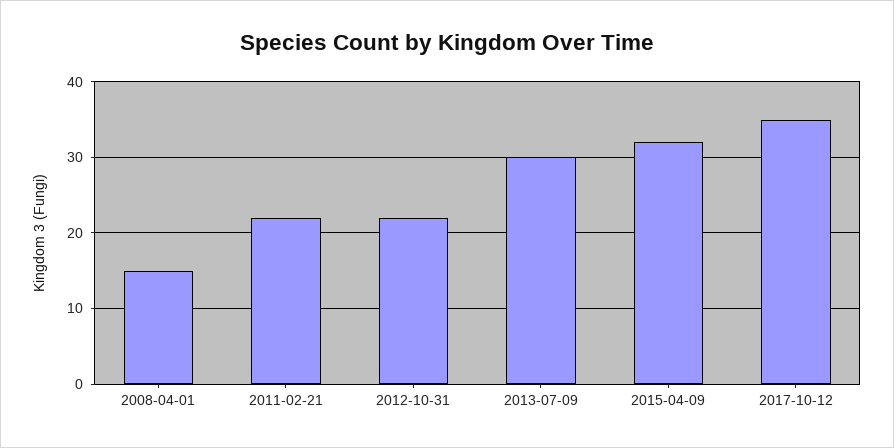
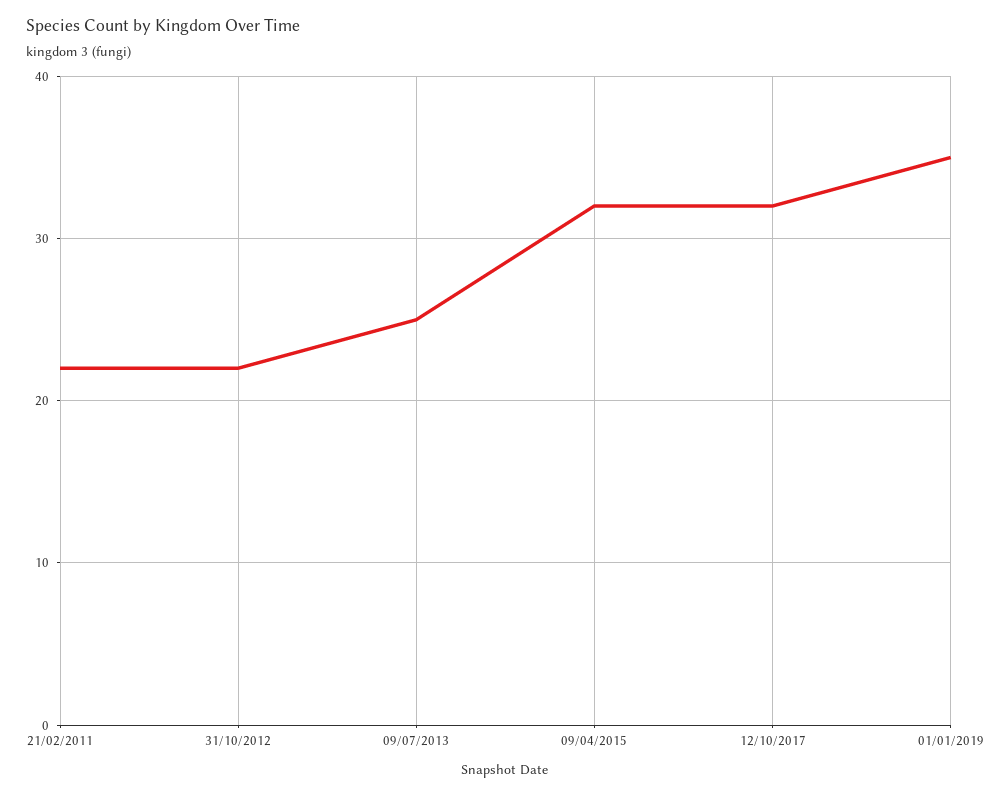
2008-04-01: 15 -> none
2013-07-09: 30 -> 25
2017-10-12: 35 -> 32
01/01/2019: none -> 35

